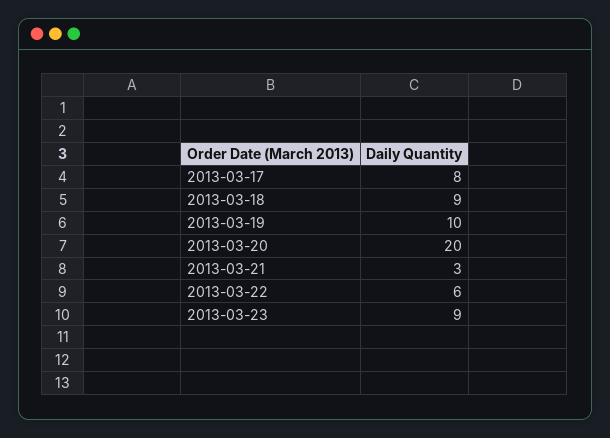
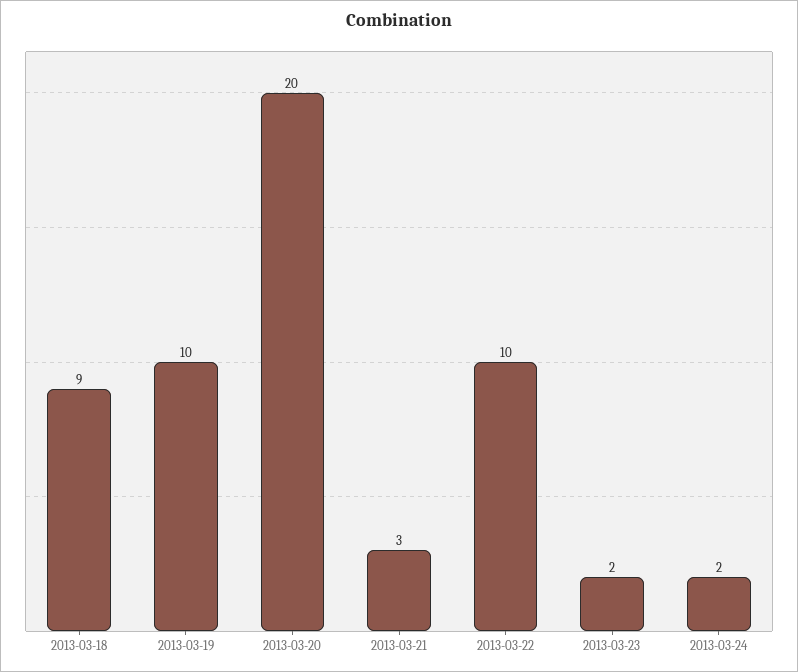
2013-03-17: 8 -> none
2013-03-22: 6 -> 10
2013-03-23: 9 -> 2
2013-03-24: none -> 2

